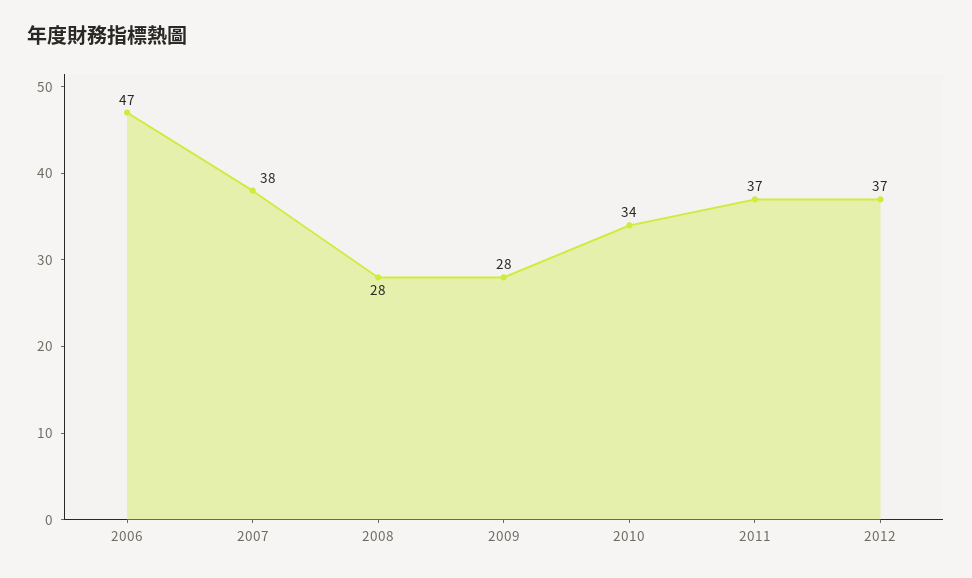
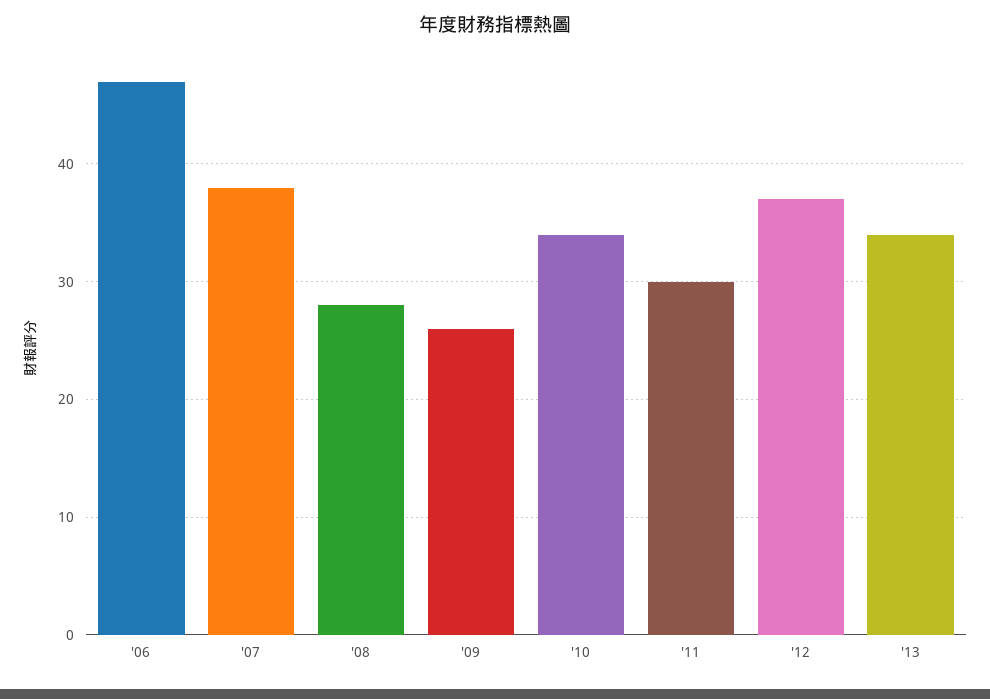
2009: 28 -> 26
2011: 37 -> 30
'13: none -> 34

